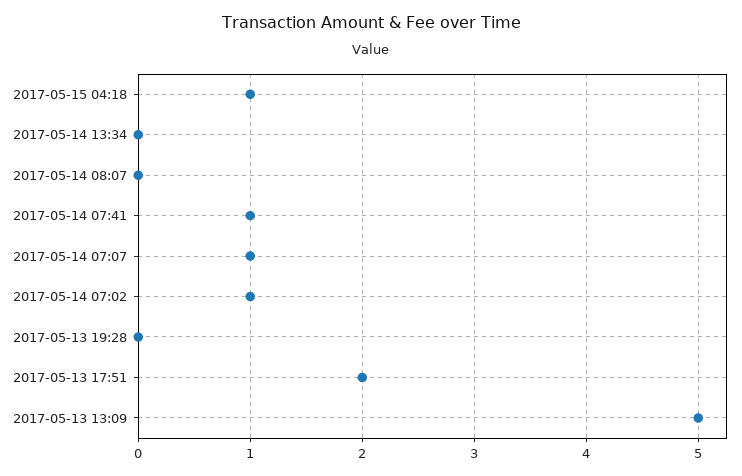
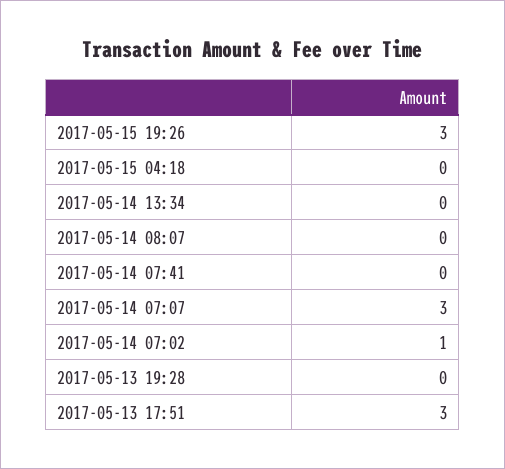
2017-05-15 04:18: 1 -> 0
2017-05-14 07:41: 1 -> 0
2017-05-14 07:07: 1 -> 3
2017-05-13 17:51: 2 -> 3
2017-05-13 13:09: 5 -> none
2017-05-15 19:26: none -> 3

